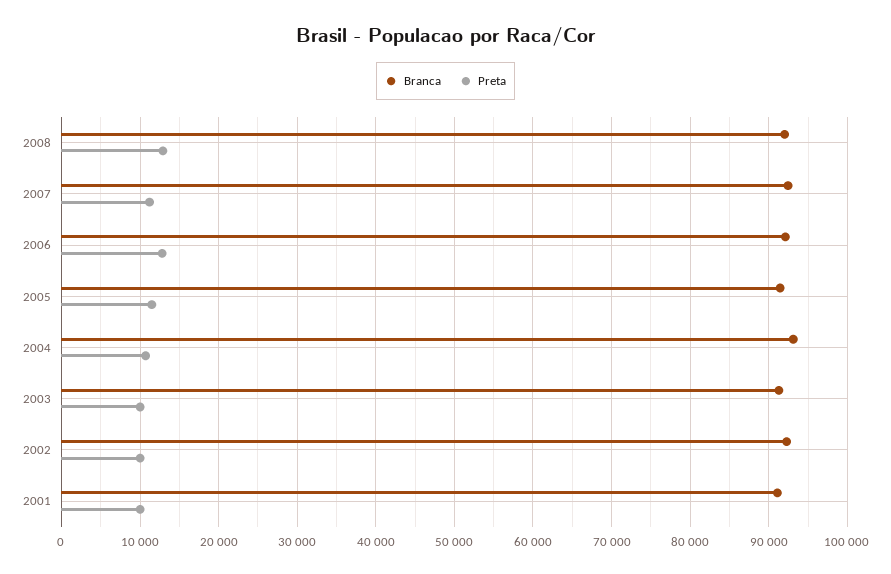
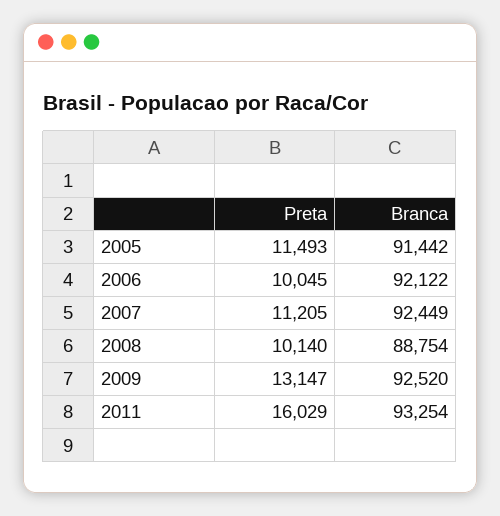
Branca, 2008: 92000 -> 88754
Preta, 2008: 13000 -> 10140
Preta, 2006: 13000 -> 10045
Branca, 2004: 93000 -> none
Preta, 2004: 11000 -> none
Branca, 2003: 91000 -> none
Preta, 2003: 10000 -> none
Branca, 2002: 92000 -> none
Preta, 2002: 10000 -> none
Branca, 2001: 91000 -> none
Preta, 2001: 10000 -> none
Preta, 2009: none -> 13147
Branca, 2009: none -> 92520
Preta, 2011: none -> 16029
Branca, 2011: none -> 93254

